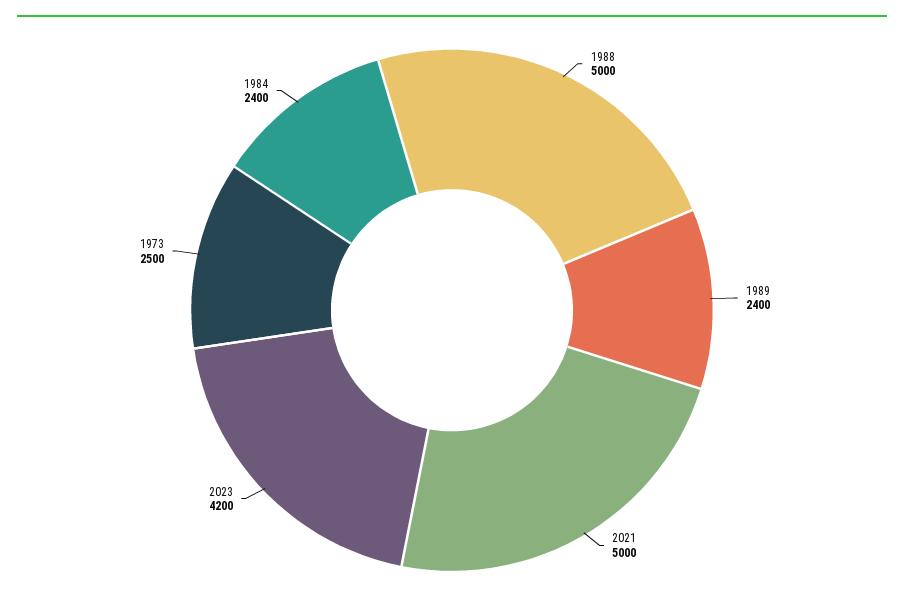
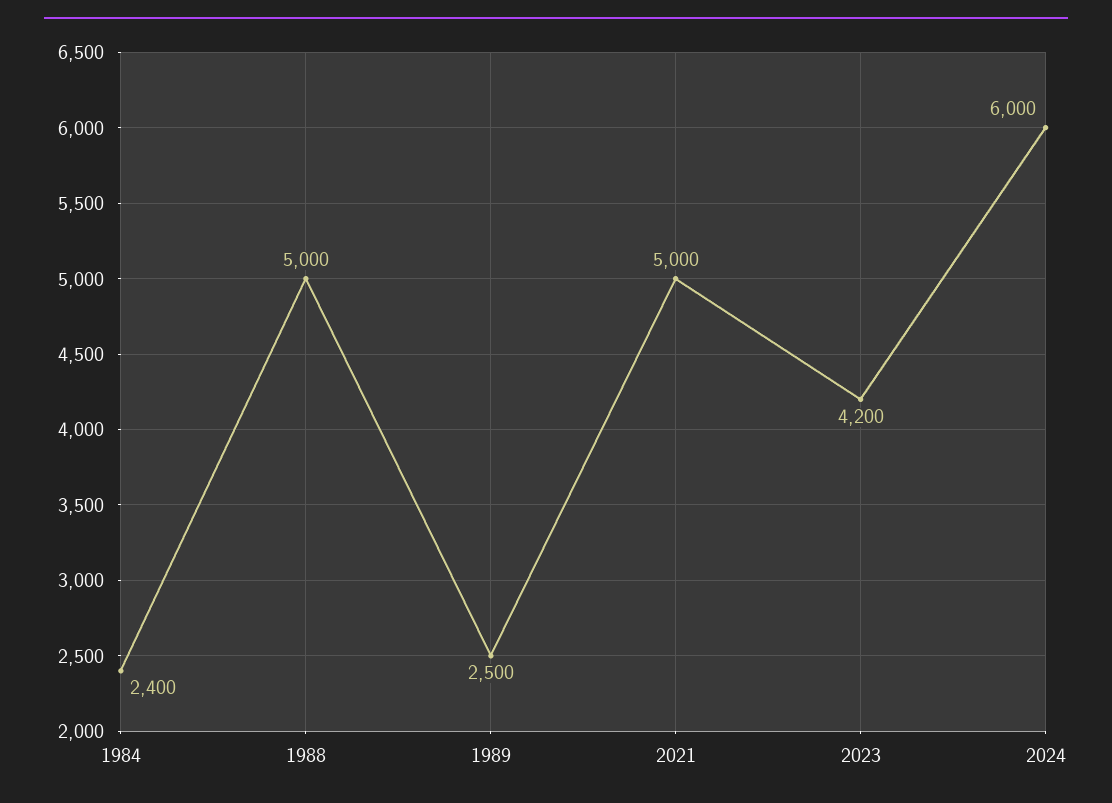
1989: 2400 -> 2500
1973: 2500 -> none
2024: none -> 6000

